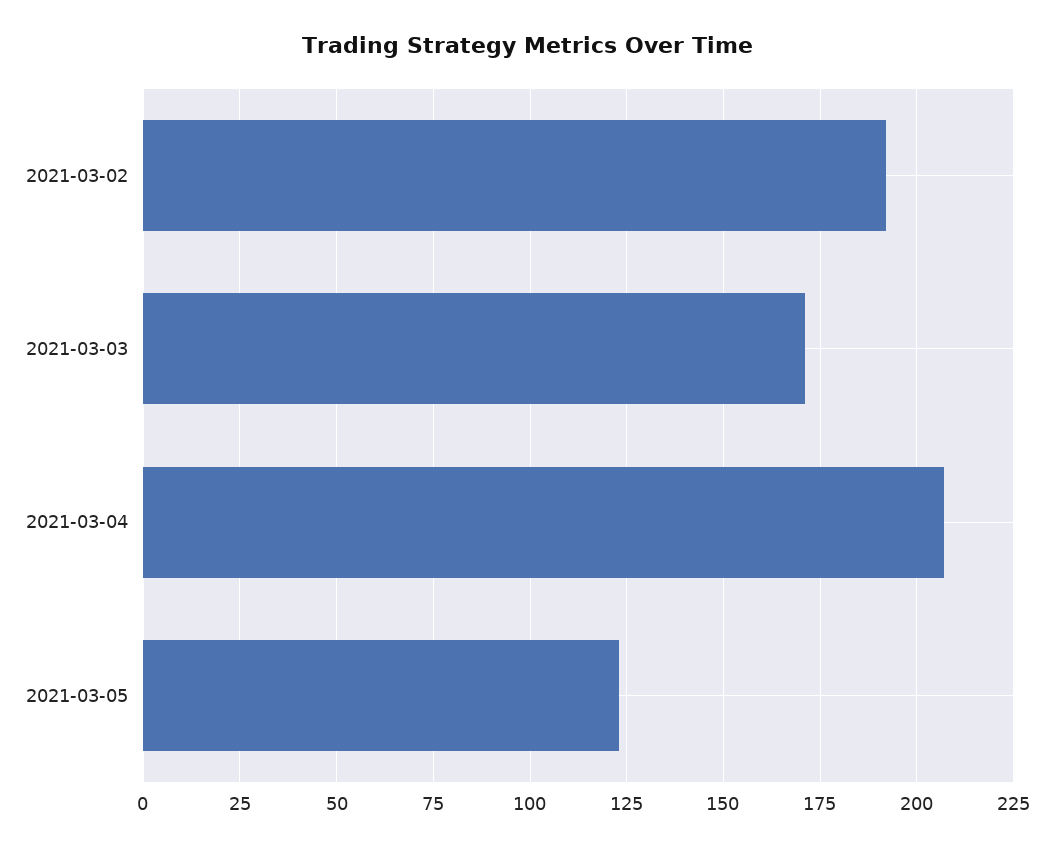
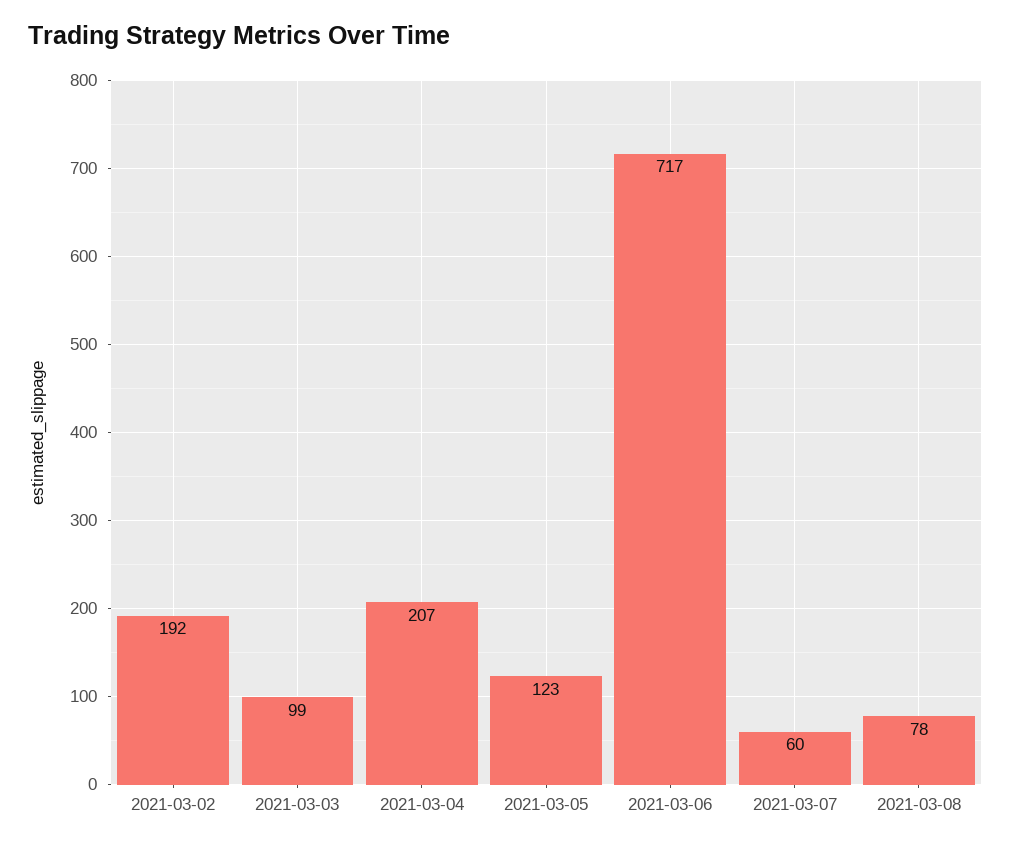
2021-03-03: 170 -> 99
2021-03-06: none -> 717
2021-03-07: none -> 60
2021-03-08: none -> 78

